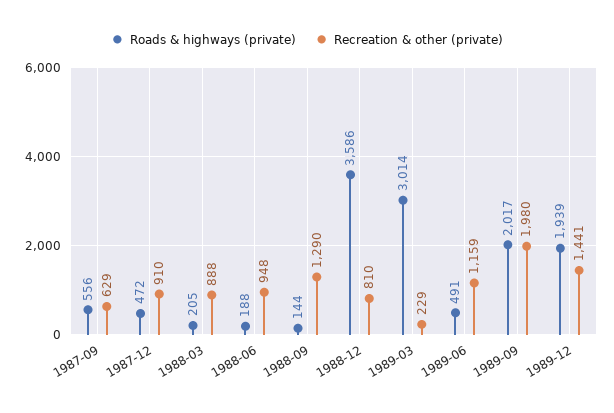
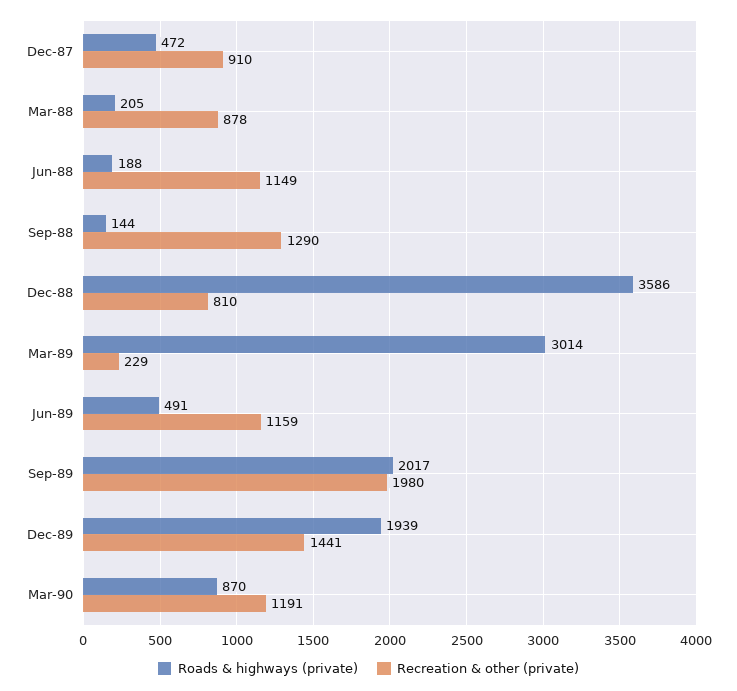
Roads & highways (private), 1987-09: 556 -> none
Recreation & other (private), 1987-09: 629 -> none
Recreation & other (private), 1988-03: 888 -> 878
Recreation & other (private), 1988-06: 948 -> 1149
Roads & highways (private), Mar-90: none -> 870
Recreation & other (private), Mar-90: none -> 1191

